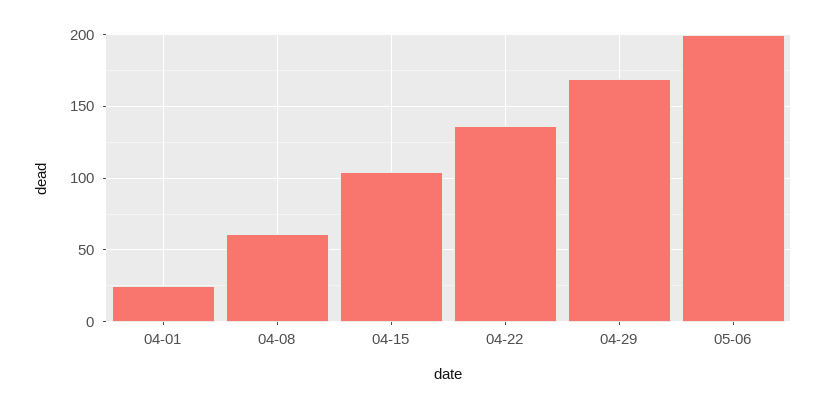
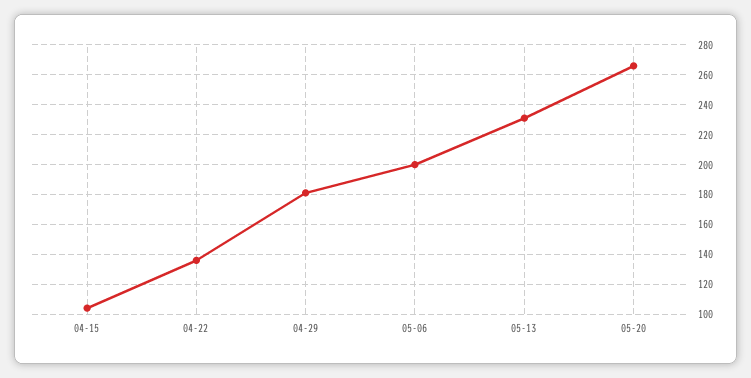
04-01: 25 -> none
04-08: 60 -> none
04-29: 170 -> 180
05-13: none -> 230
05-20: none -> 265

